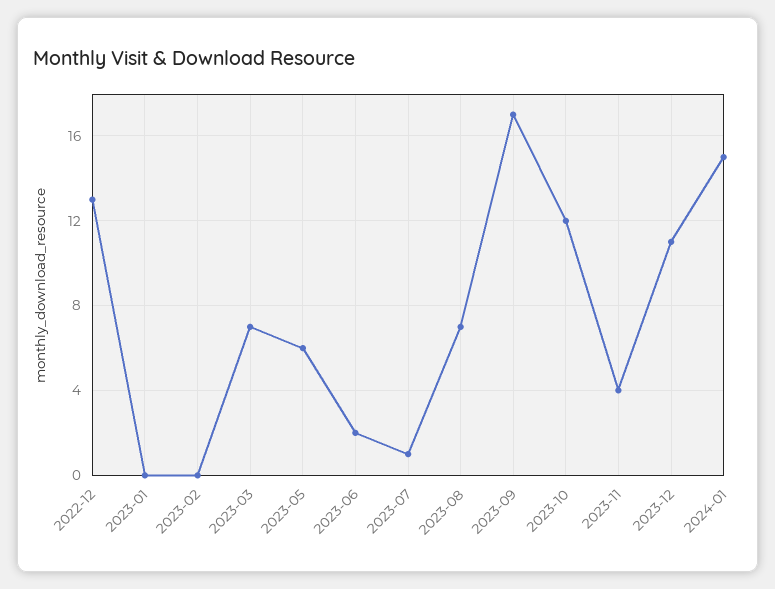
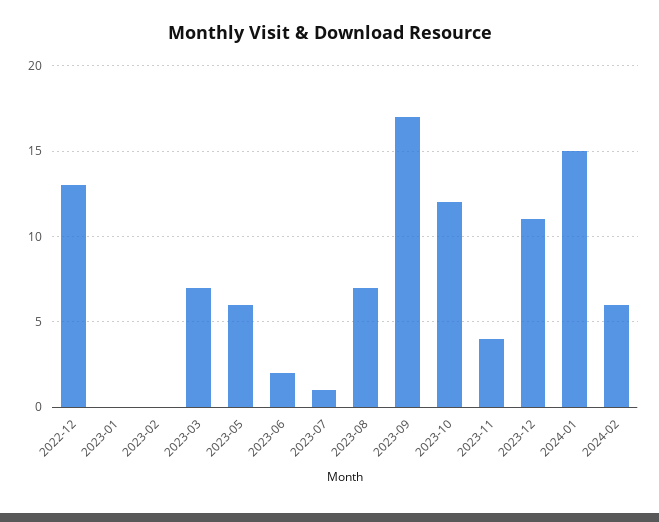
2024-02: none -> 6

